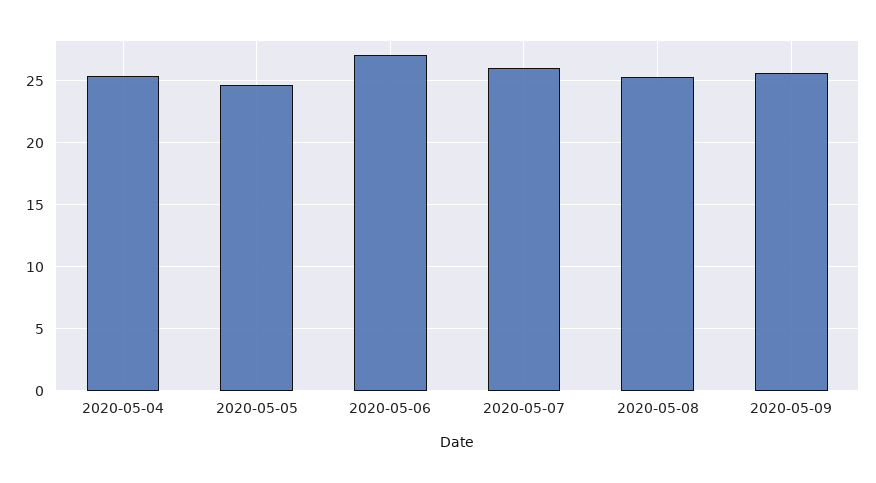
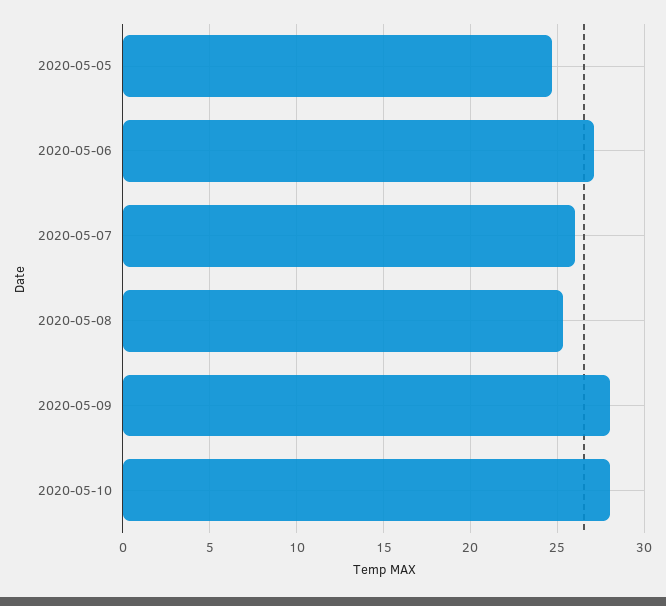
2020-05-04: 25.5 -> none
2020-05-09: 25.5 -> 28
2020-05-10: none -> 28

